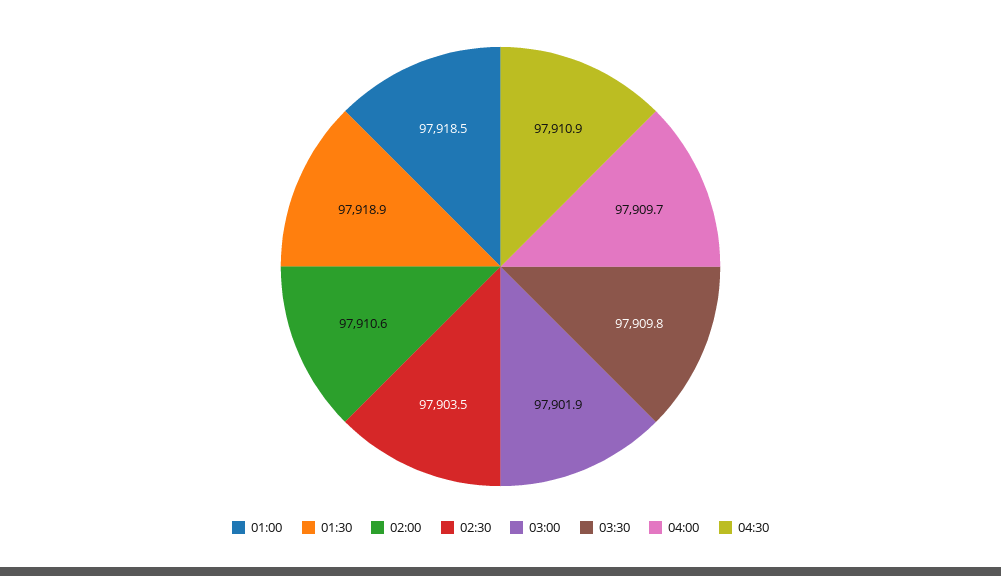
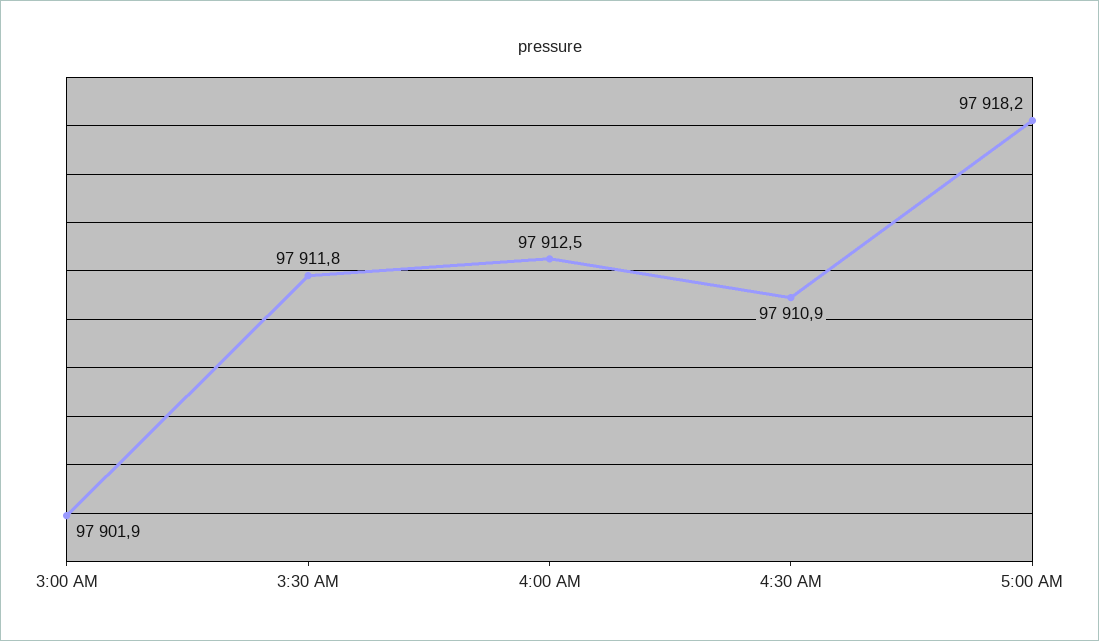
01:00: 97918.5 -> none
01:30: 97918.9 -> none
02:00: 97910.6 -> none
02:30: 97903.5 -> none
03:30: 97909.8 -> 97911.8
04:00: 97909.7 -> 97912.5
5:00 AM: none -> 97918.2

